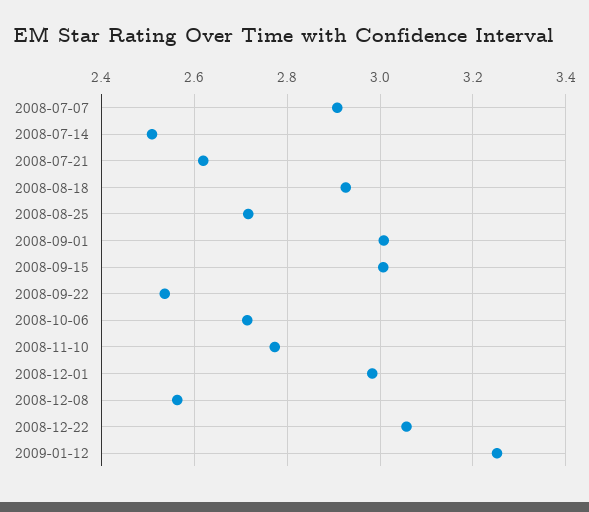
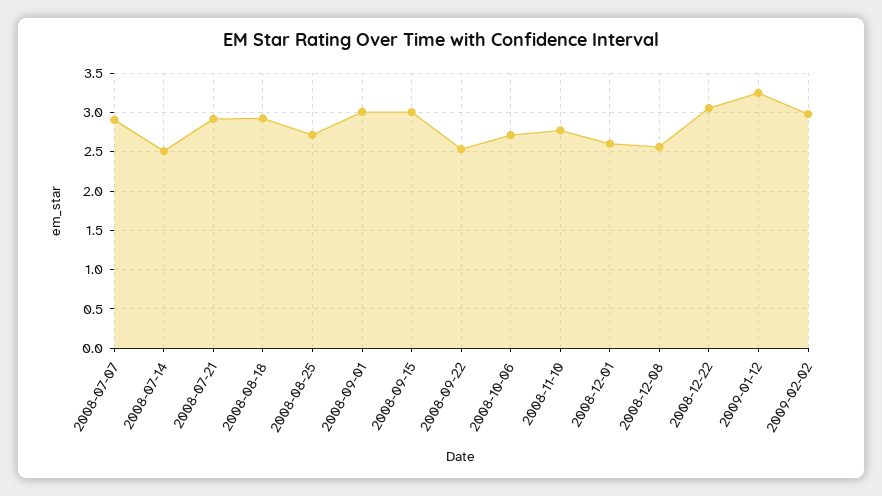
2008-07-21: 2.62 -> 2.9
2008-12-01: 2.98 -> 2.6
2009-02-02: none -> 3

